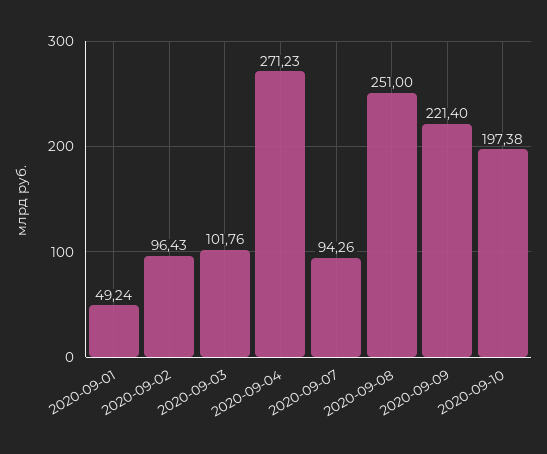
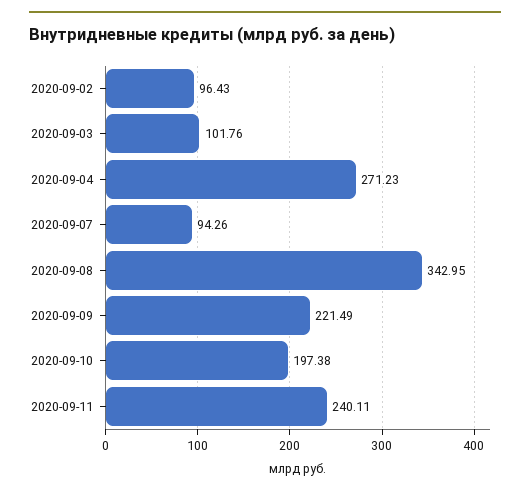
2020-09-01: 49.24 -> none
2020-09-08: 251 -> 342.95
2020-09-09: 221.4 -> 221.49
2020-09-11: none -> 240.11

